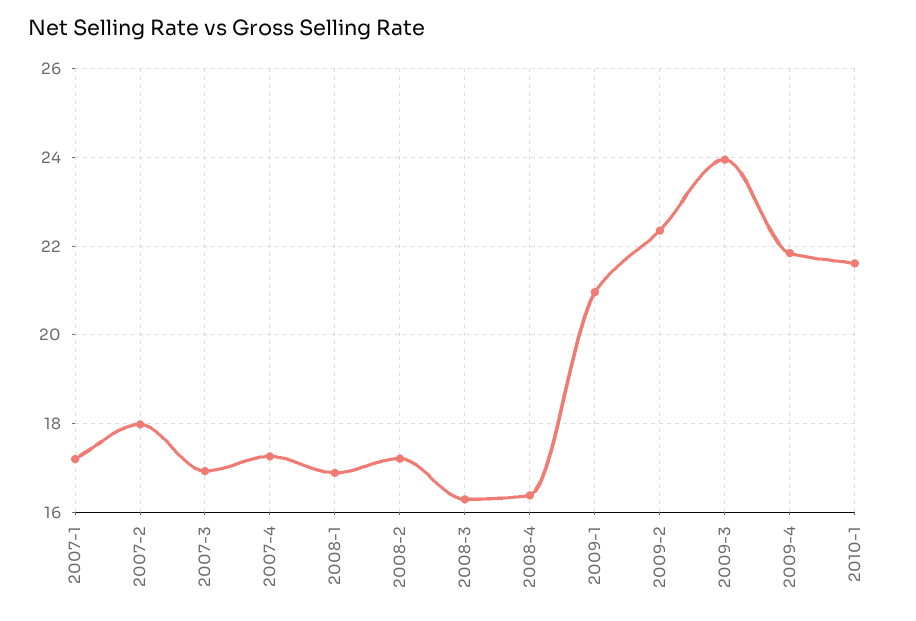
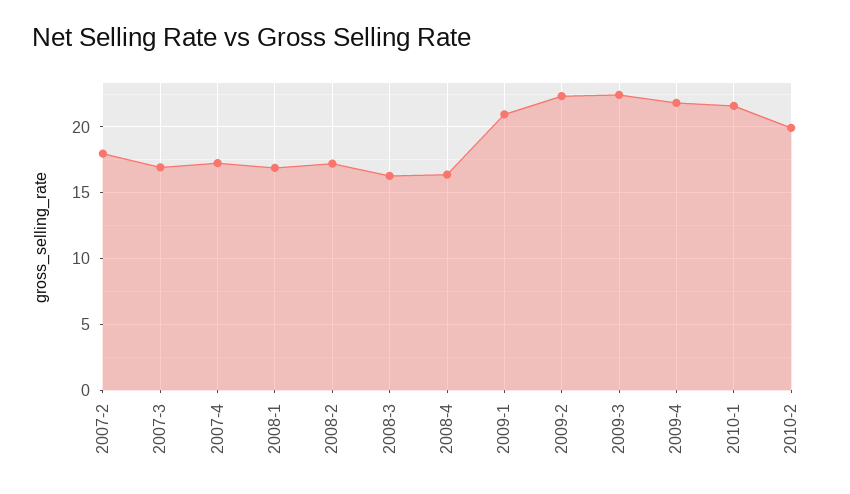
2007-1: 17.2 -> none
2009-3: 24 -> 22.5
2010-2: none -> 20

